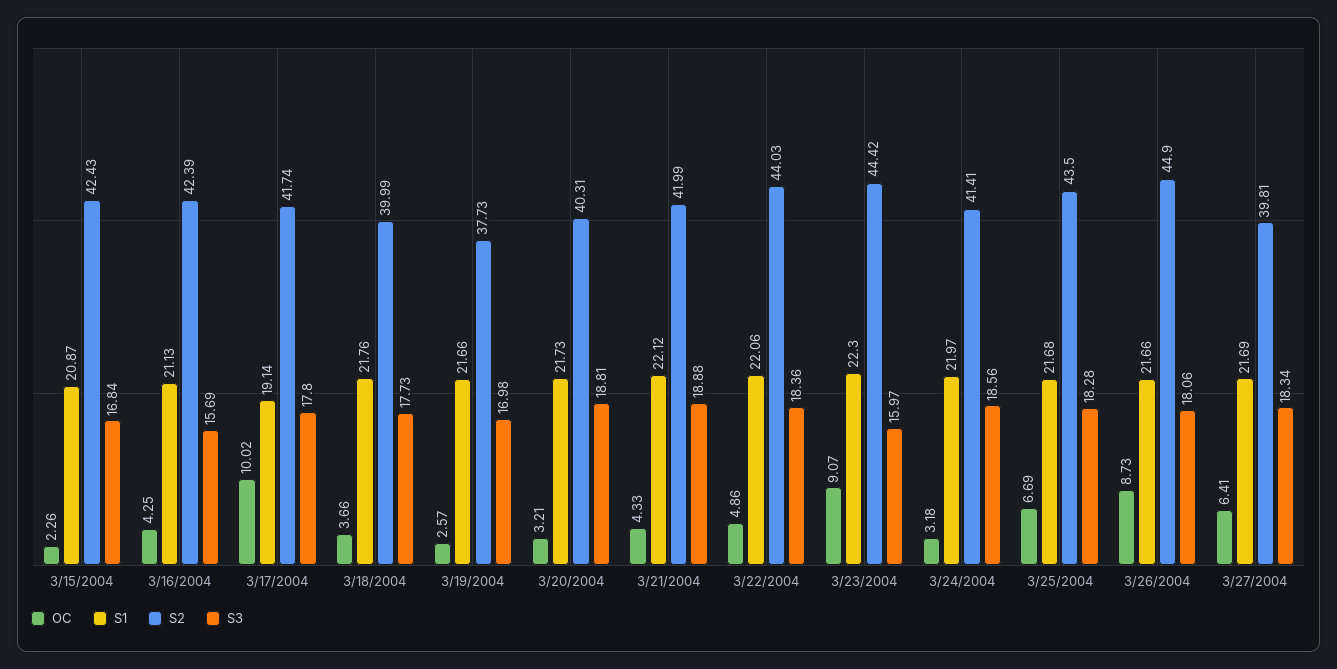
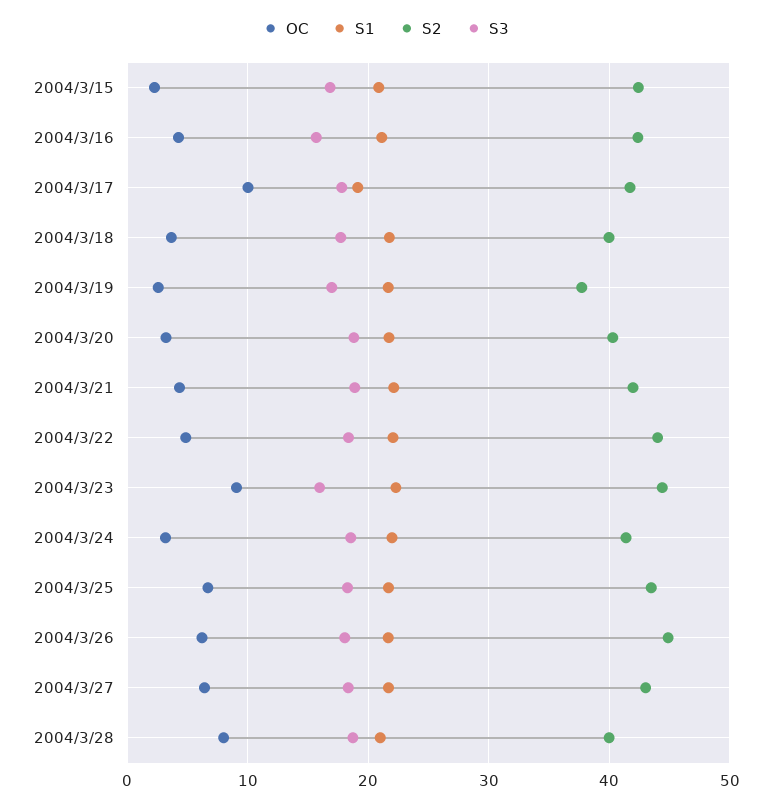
OC, 3/26/2004: 8.73 -> 6
S2, 3/27/2004: 39.81 -> 43
OC, 2004/3/28: none -> 8
S1, 2004/3/28: none -> 21
S2, 2004/3/28: none -> 40
S3, 2004/3/28: none -> 19

